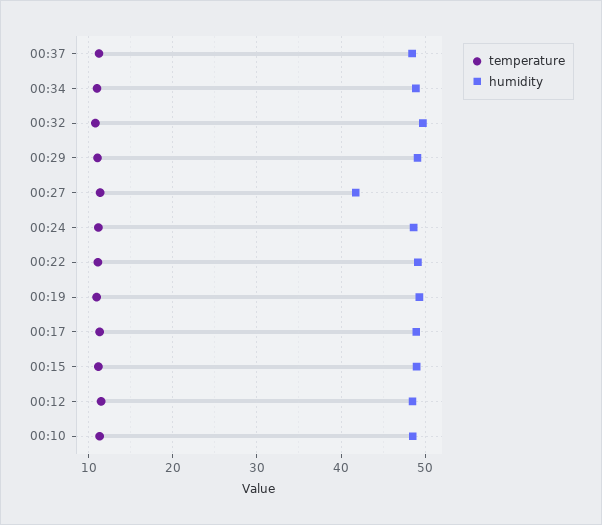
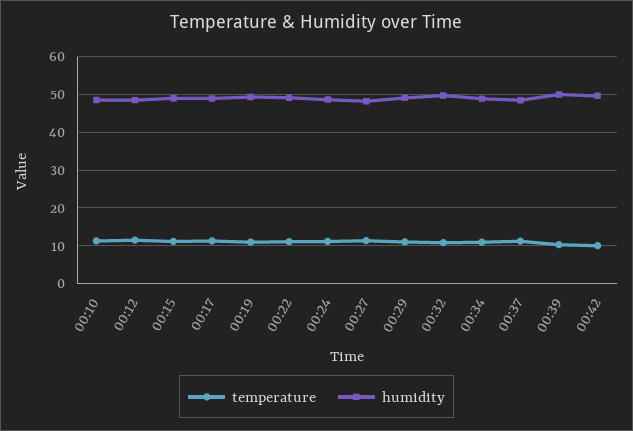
humidity, 00:27: 42 -> 48
temperature, 00:39: none -> 10
humidity, 00:39: none -> 50
temperature, 00:42: none -> 10
humidity, 00:42: none -> 50

